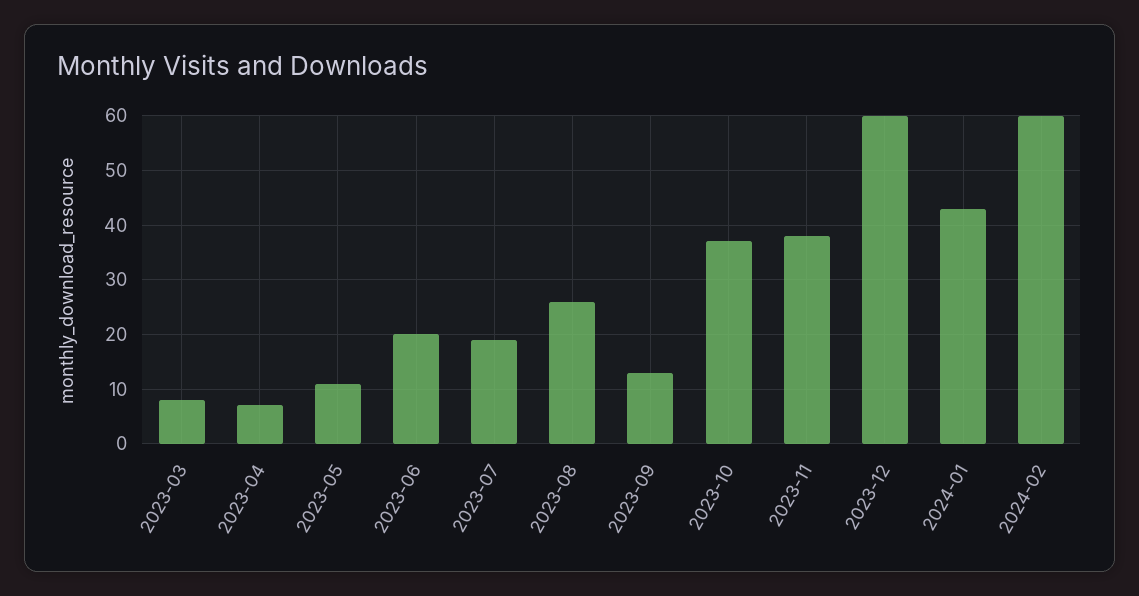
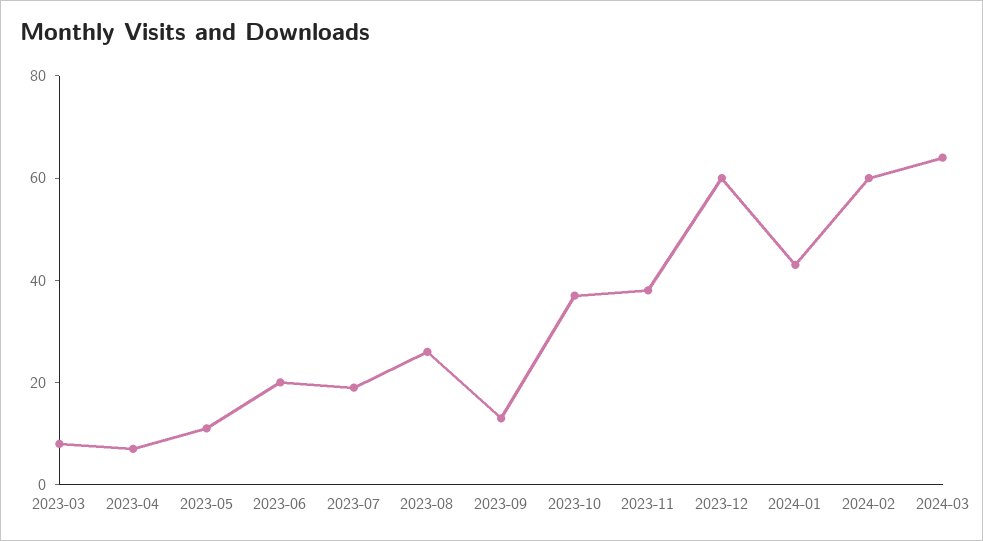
2024-03: none -> 65

